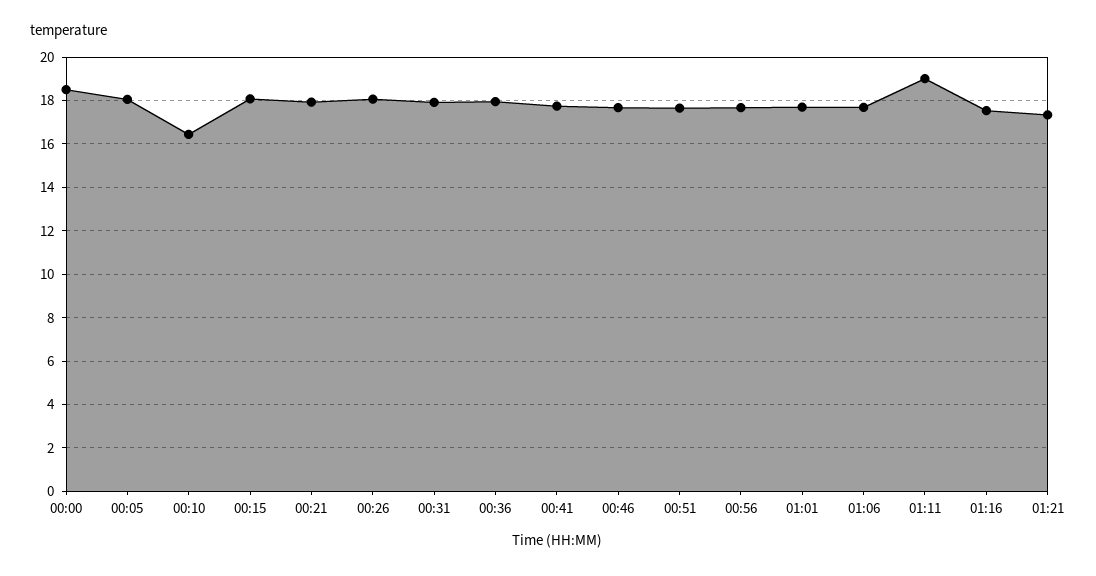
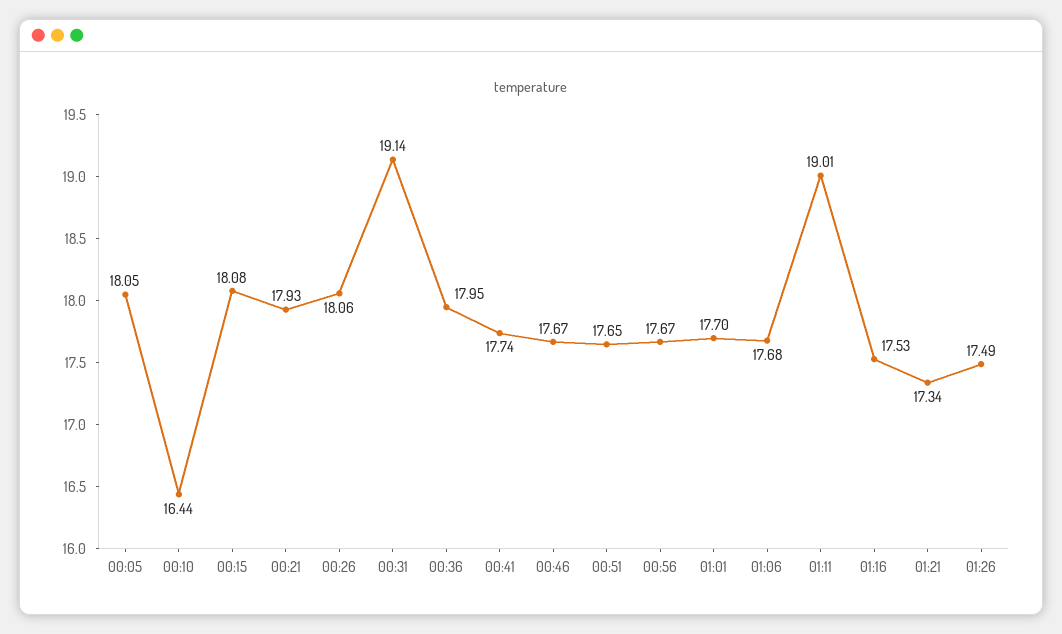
00:00: 18.5 -> none
00:31: 18 -> 19.14
01:26: none -> 17.49

